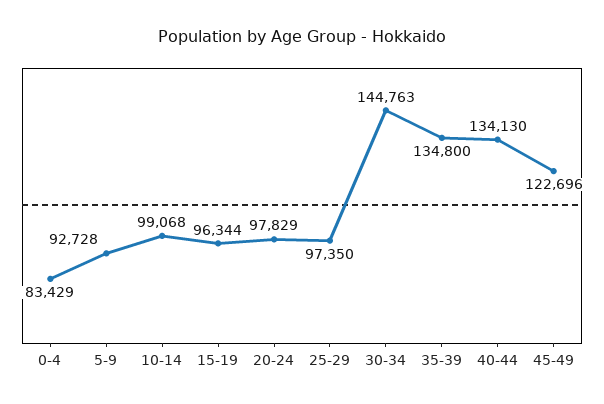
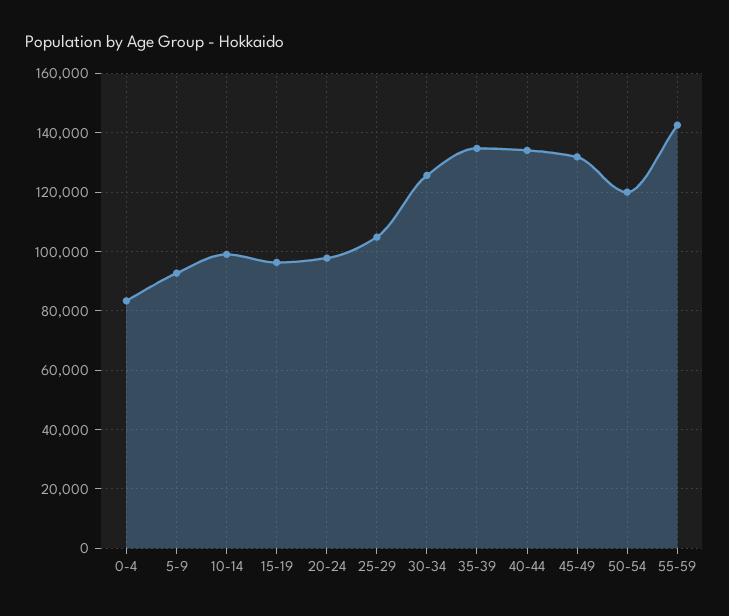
25-29: 97350 -> 105000
30-34: 144763 -> 125000
45-49: 122696 -> 132500
50-54: none -> 120000
55-59: none -> 142500

